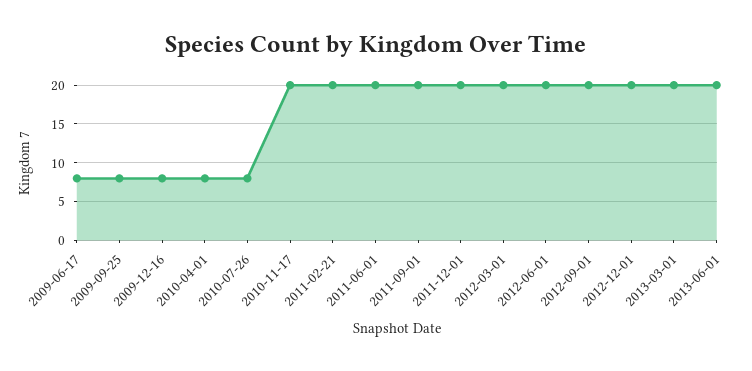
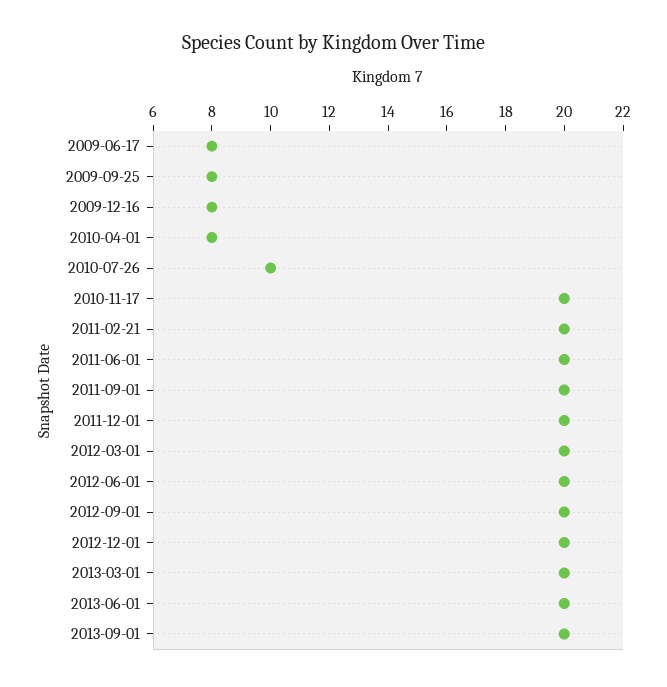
2010-07-26: 8 -> 10
2013-09-01: none -> 20

